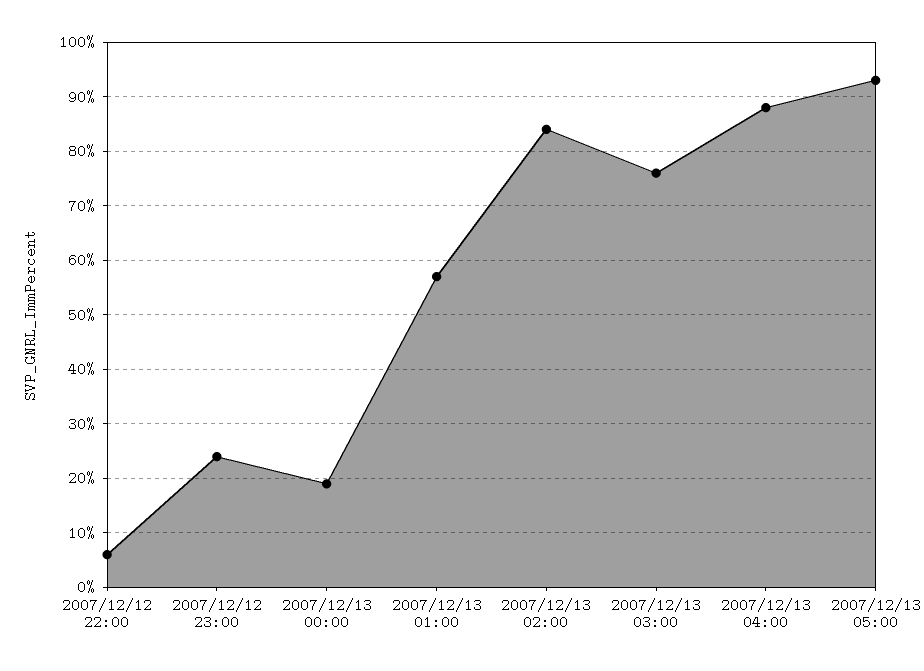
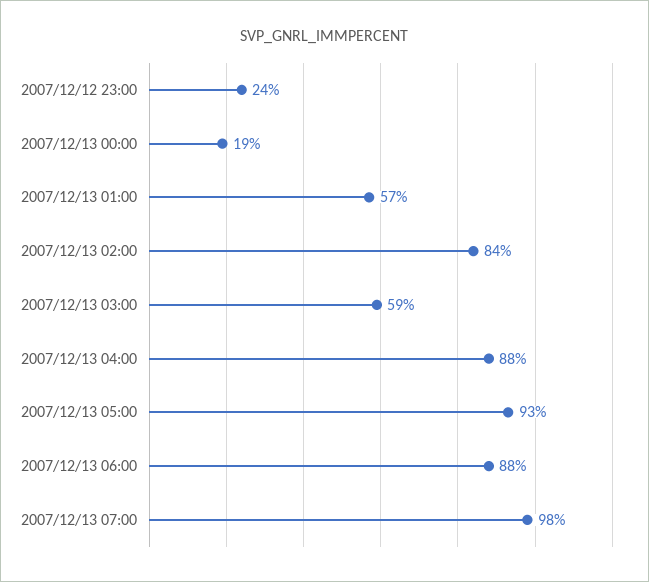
2007/12/12 22:00: 5 -> none
2007/12/13 03:00: 75 -> 59
2007/12/13 06:00: none -> 88
2007/12/13 07:00: none -> 98

